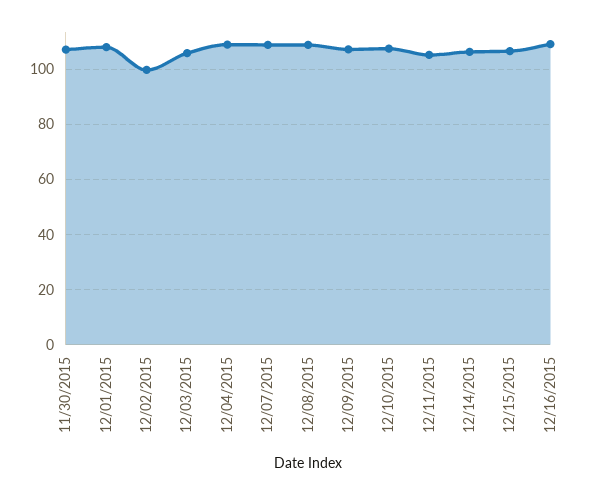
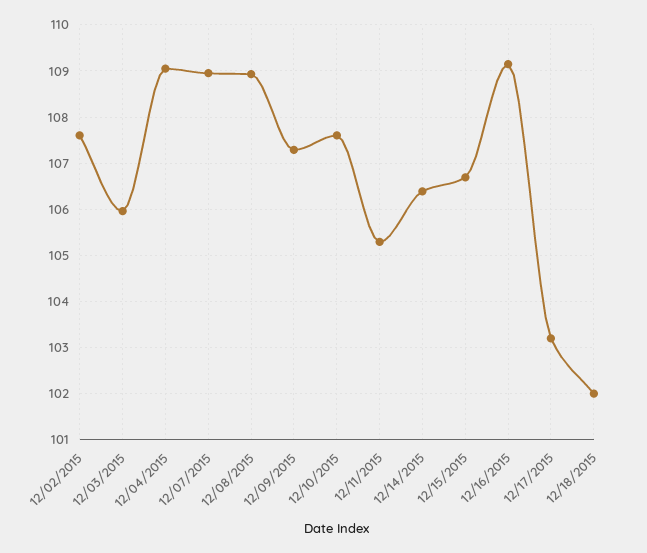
11/30/2015: 107.5 -> none
12/01/2015: 107.5 -> none
12/02/2015: 100 -> 107.6
12/17/2015: none -> 103.2
12/18/2015: none -> 102

